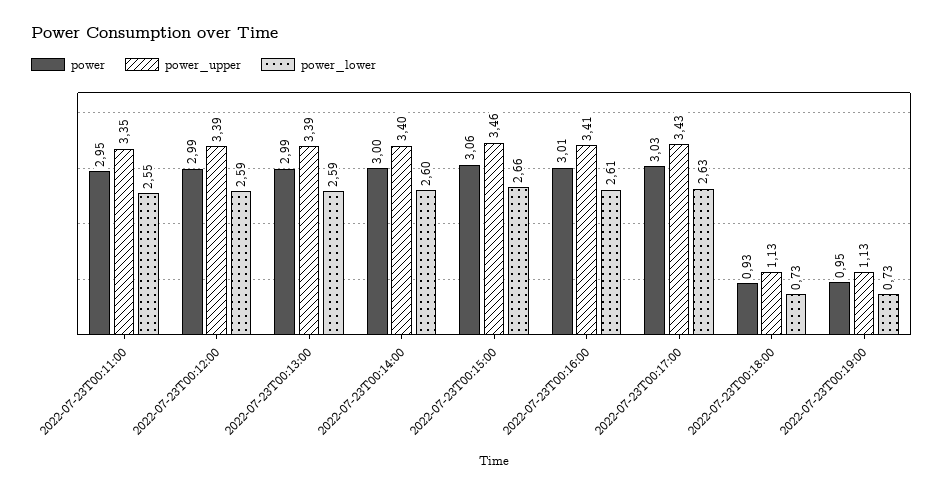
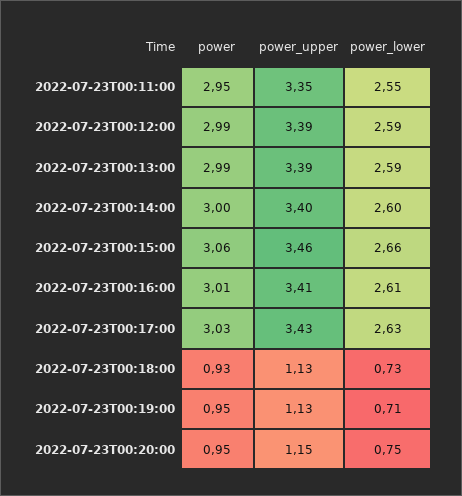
power_lower, 2022-07-23T00:19:00: 0.73 -> 0.71
power, 2022-07-23T00:20:00: none -> 0.95
power_upper, 2022-07-23T00:20:00: none -> 1.15
power_lower, 2022-07-23T00:20:00: none -> 0.75

